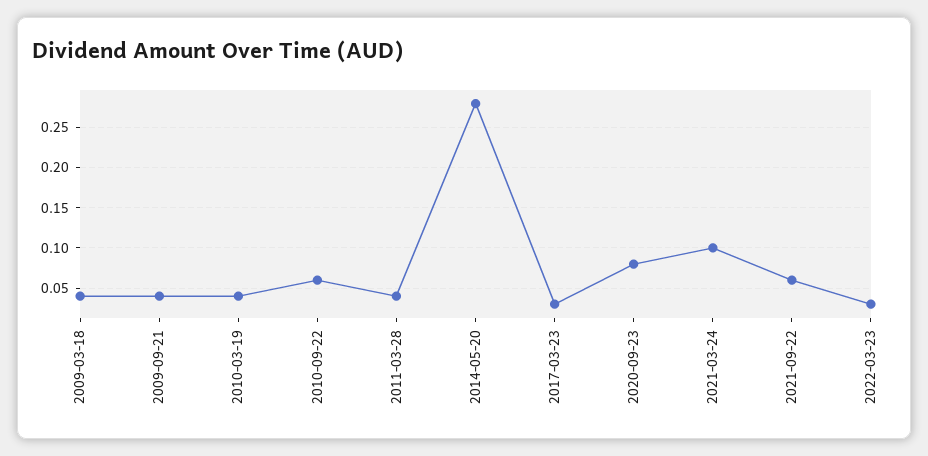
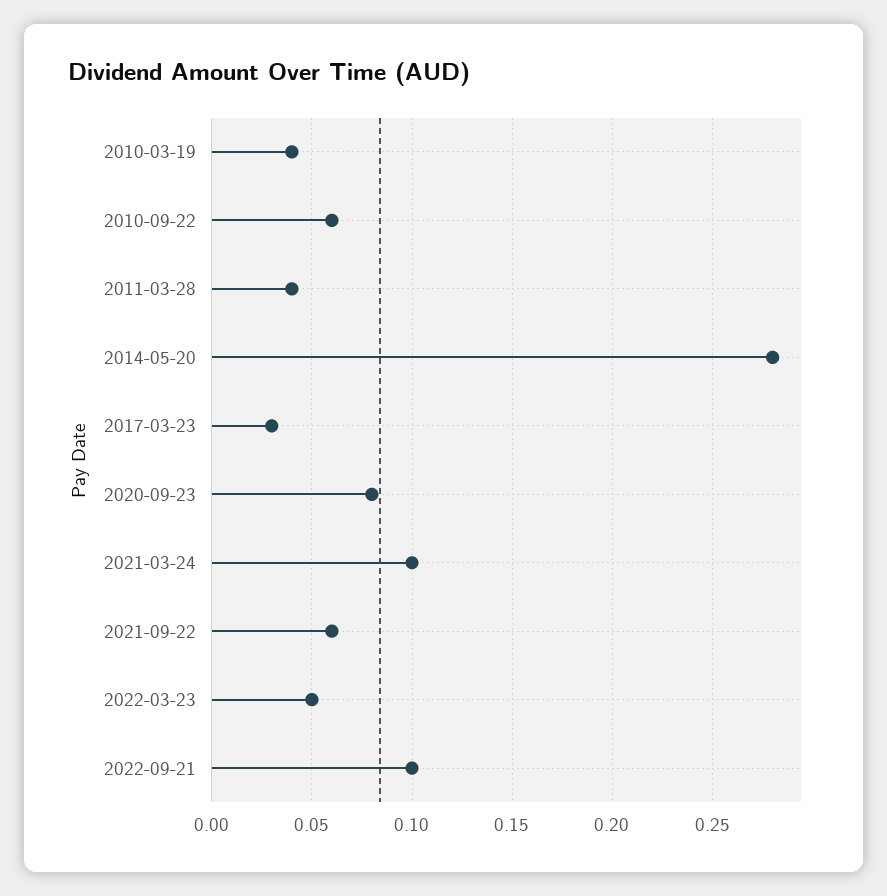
2009-03-18: 0.04 -> none
2009-09-21: 0.04 -> none
2022-03-23: 0.03 -> 0.05
2022-09-21: none -> 0.1

